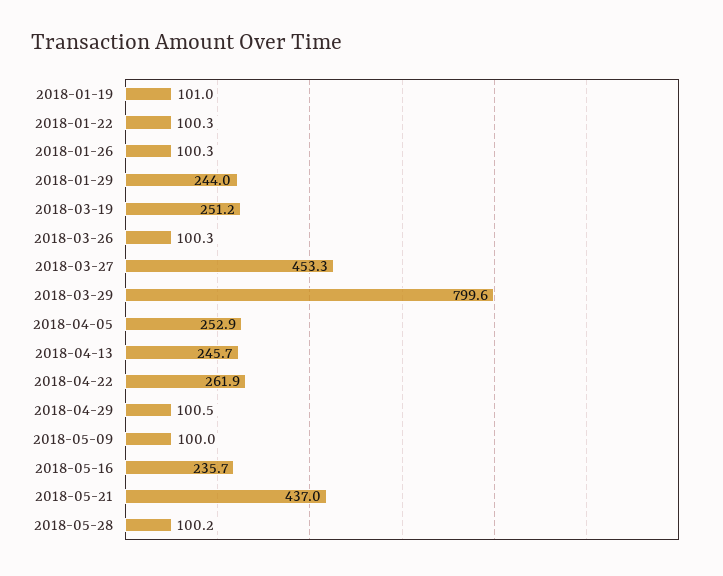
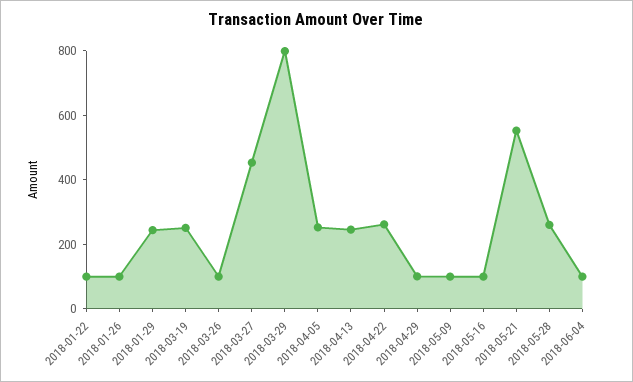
2018-01-19: 101 -> none
2018-05-16: 235.7 -> 100
2018-05-21: 437 -> 550
2018-05-28: 100.2 -> 250
2018-06-04: none -> 100

